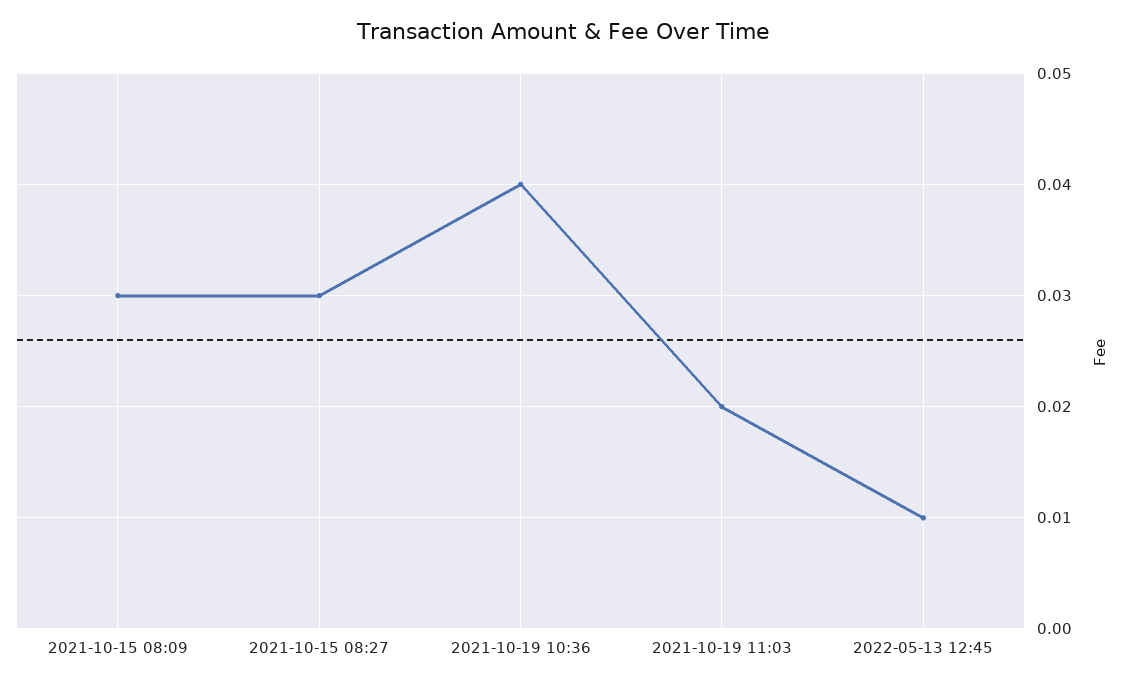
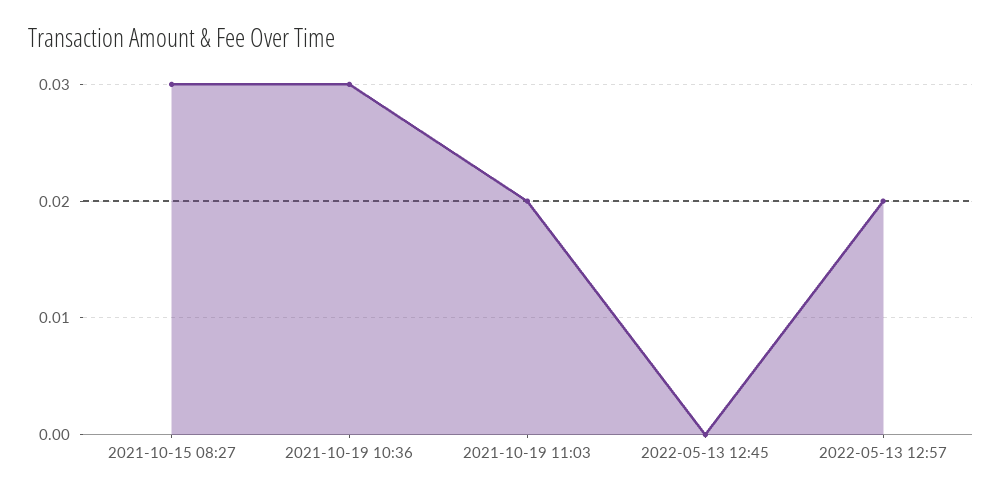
2021-10-15 08:09: 0.03 -> none
2021-10-19 10:36: 0.04 -> 0.03
2022-05-13 12:45: 0.01 -> 0
2022-05-13 12:57: none -> 0.02

